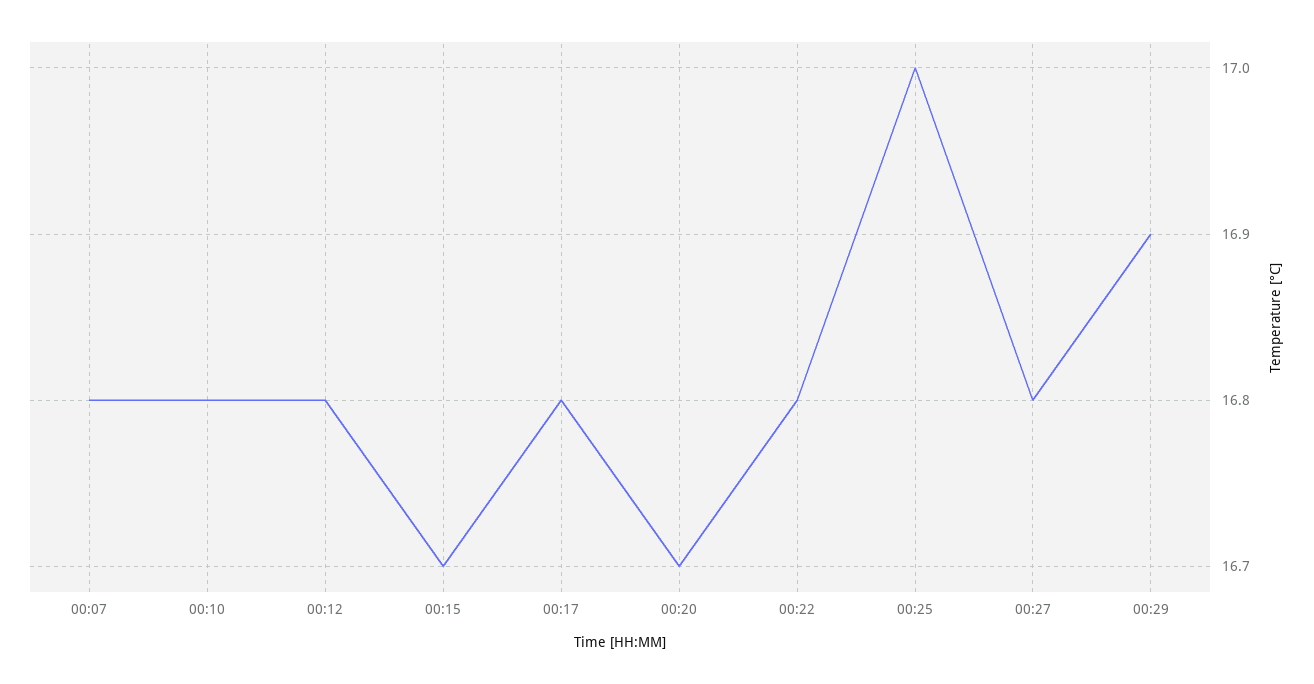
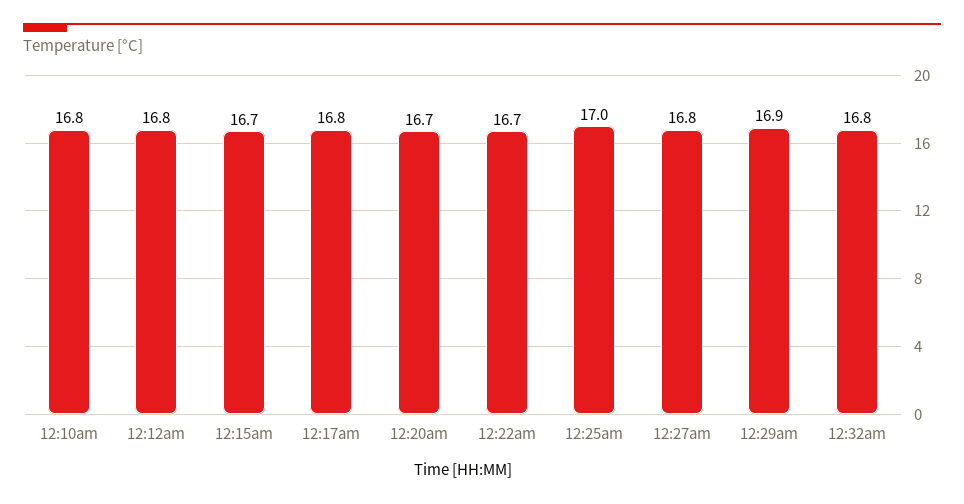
00:07: 16.8 -> none
00:22: 16.8 -> 16.7
12:32am: none -> 16.8

